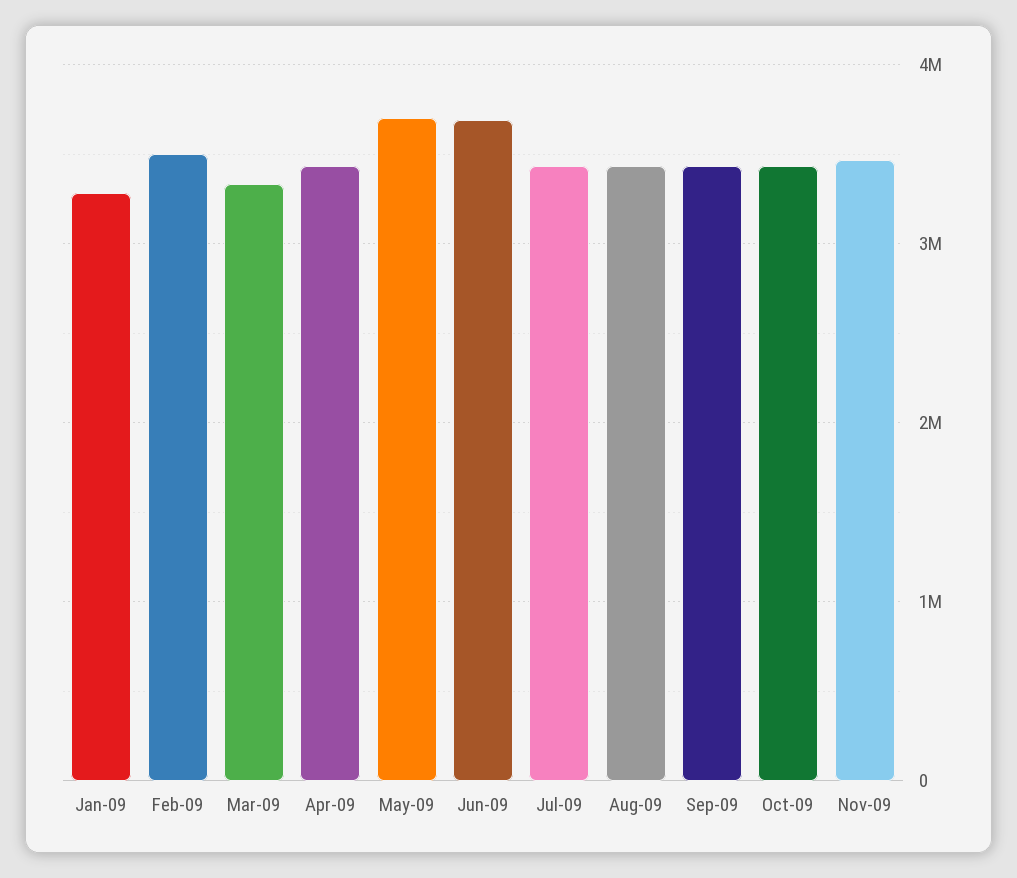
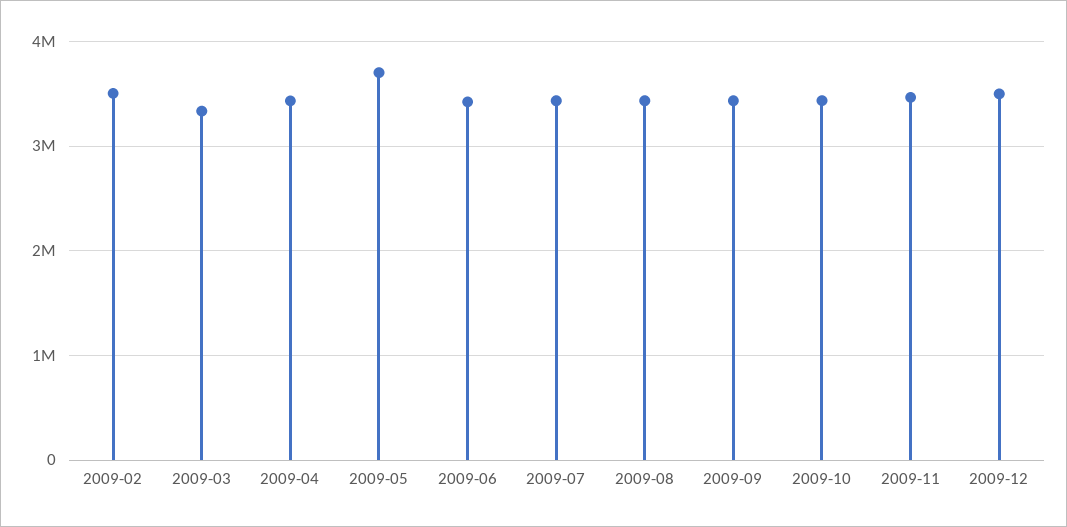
Jan-09: 3300000 -> none
Jun-09: 3700000 -> 3400000
2009-12: none -> 3500000

